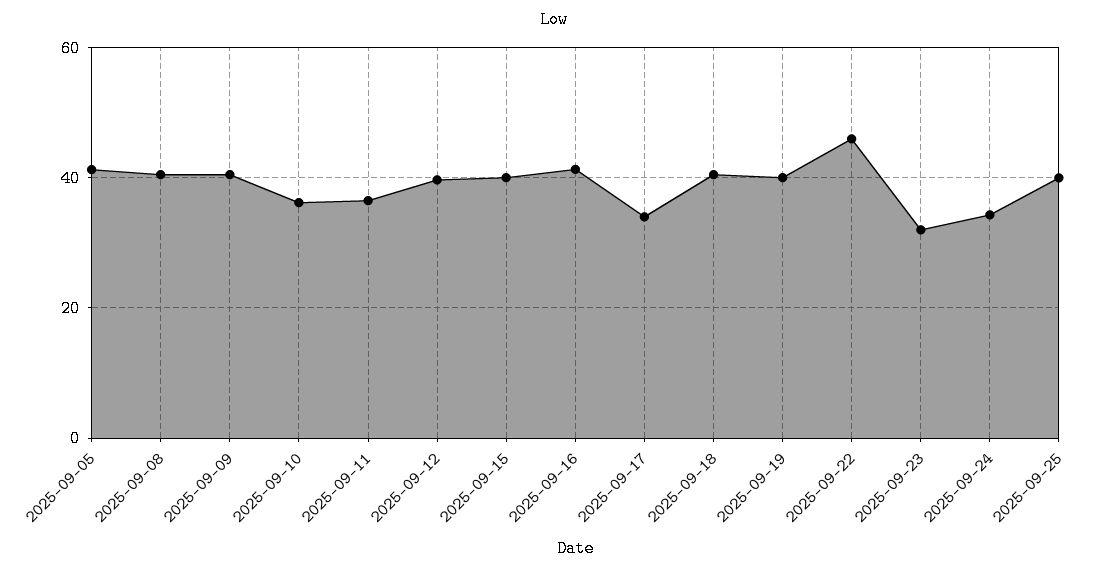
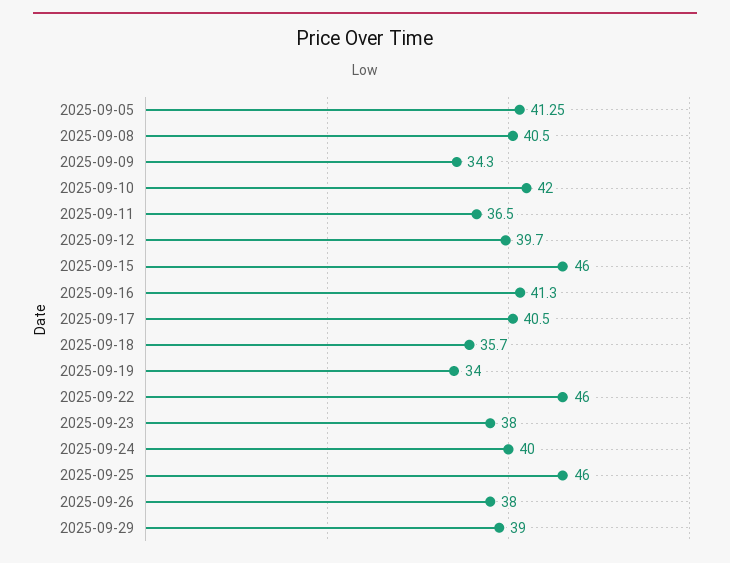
2025-09-09: 40 -> 34.3
2025-09-10: 36 -> 42
2025-09-15: 40 -> 46
2025-09-17: 34 -> 40.5
2025-09-18: 40 -> 35.7
2025-09-19: 40 -> 34
2025-09-23: 32 -> 38
2025-09-24: 34 -> 40
2025-09-25: 40 -> 46
2025-09-26: none -> 38
2025-09-29: none -> 39

